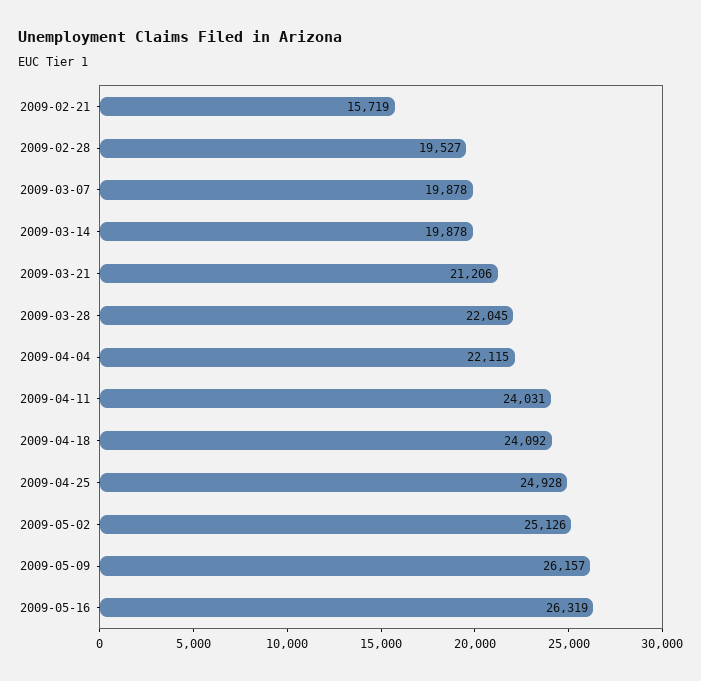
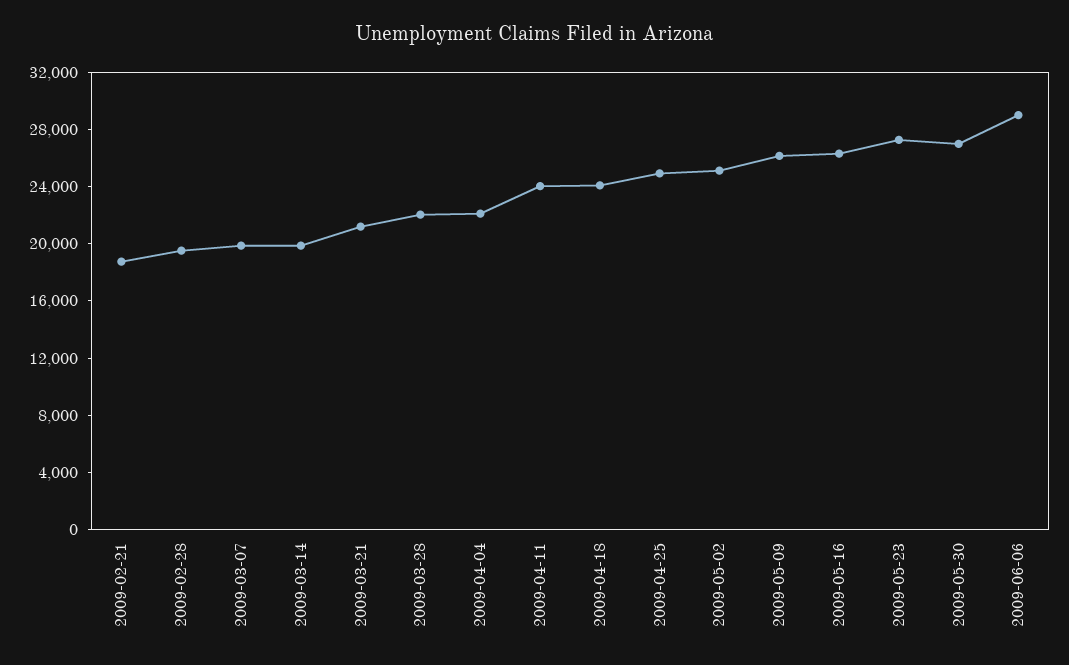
2009-02-21: 15719 -> 19000
2009-05-23: none -> 27000
2009-05-30: none -> 27000
2009-06-06: none -> 29000

